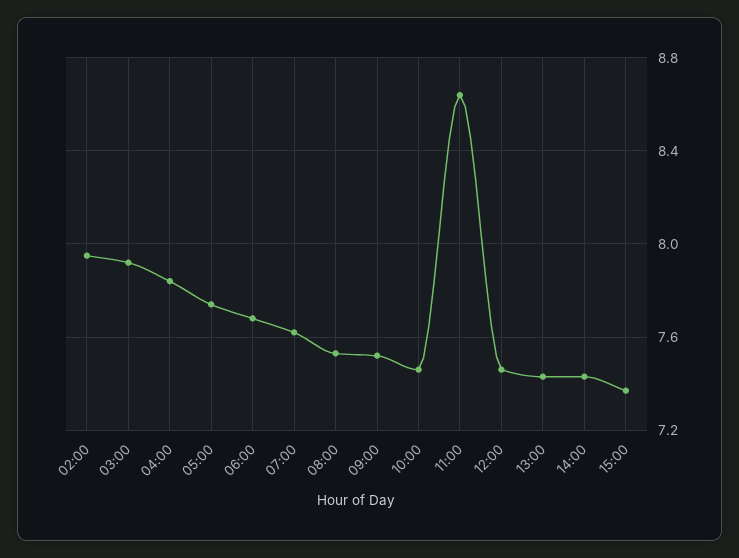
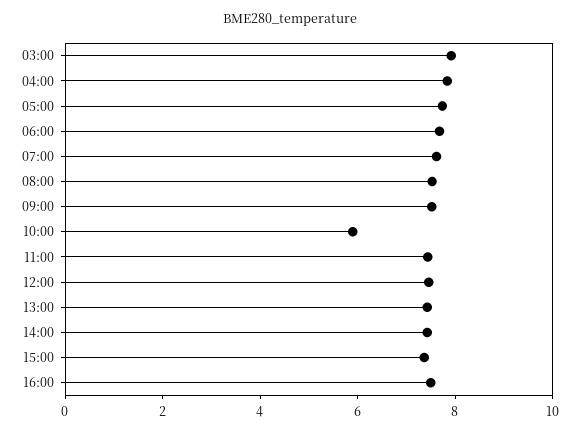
02:00: 7.95 -> none
10:00: 7.45 -> 6
11:00: 8.65 -> 7.5
16:00: none -> 7.5

